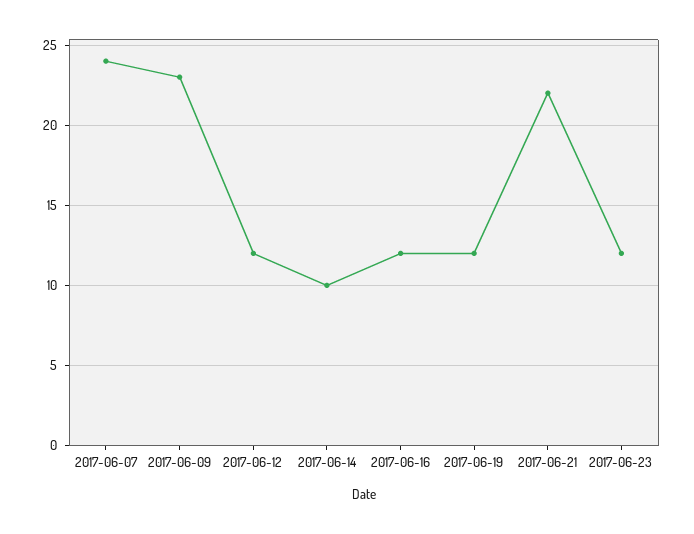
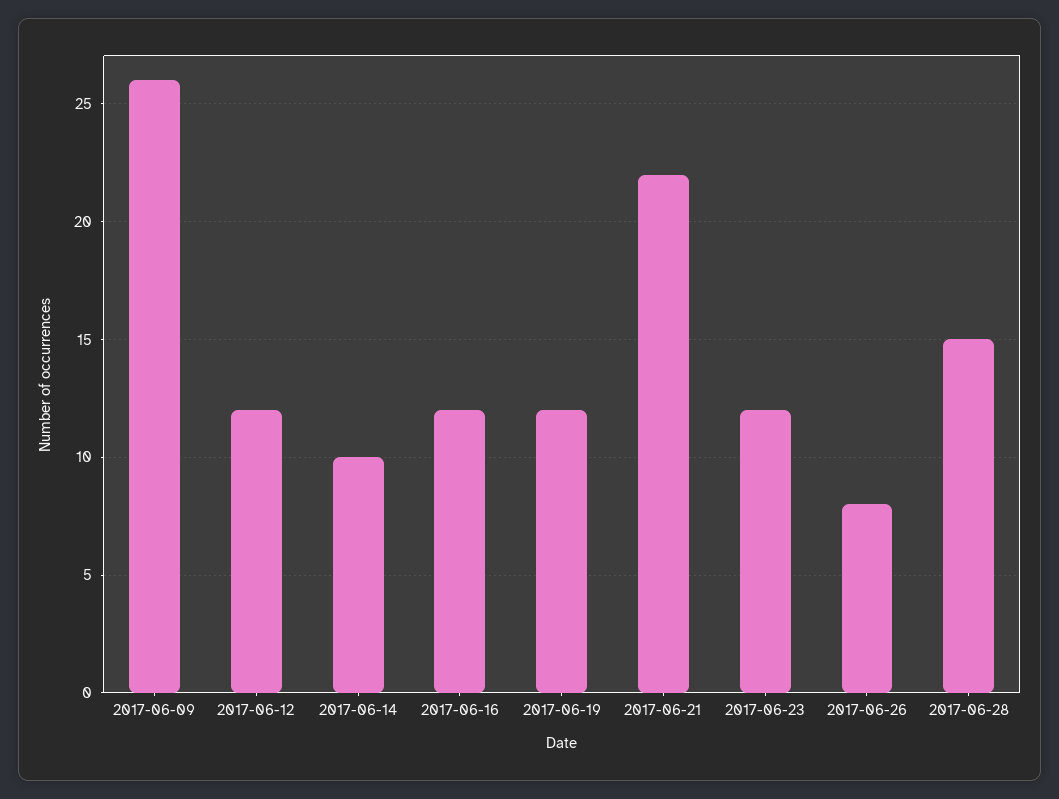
2017-06-07: 24 -> none
2017-06-09: 23 -> 26
2017-06-26: none -> 8
2017-06-28: none -> 15

